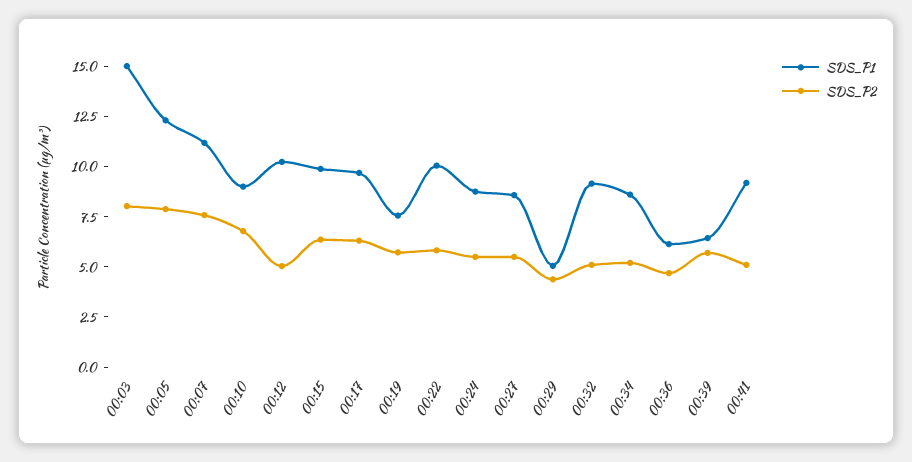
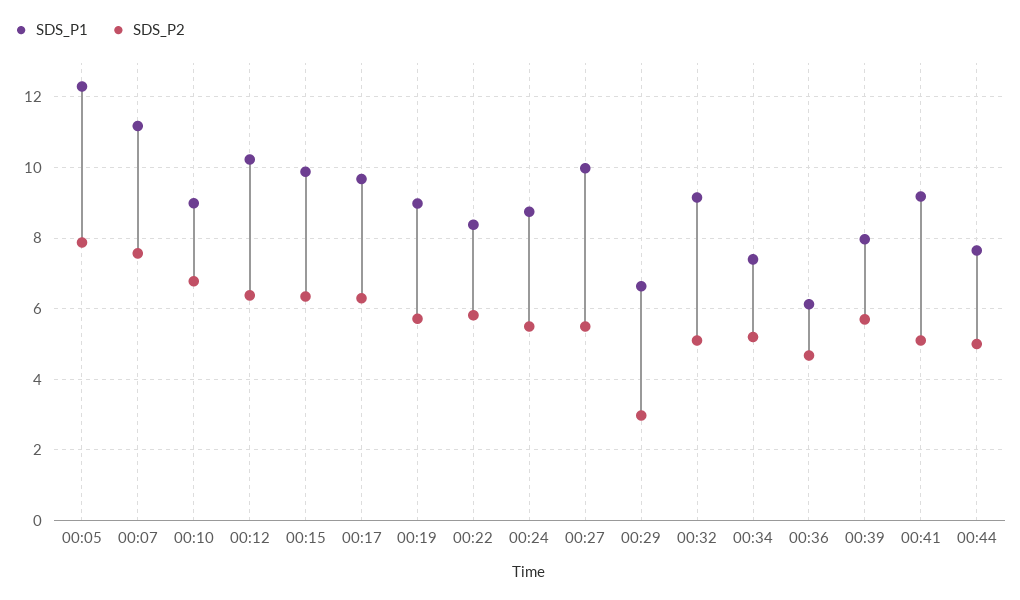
SDS_P1, 00:03: 15 -> none
SDS_P2, 00:03: 8 -> none
SDS_P2, 00:12: 5 -> 6.4
SDS_P1, 00:19: 7.5 -> 9
SDS_P1, 00:22: 10 -> 8.4
SDS_P1, 00:27: 8.5 -> 10
SDS_P1, 00:29: 5 -> 6.6
SDS_P2, 00:29: 4.5 -> 3
SDS_P1, 00:34: 8.5 -> 7.4
SDS_P1, 00:39: 6.5 -> 8
SDS_P1, 00:44: none -> 7.6
SDS_P2, 00:44: none -> 5

